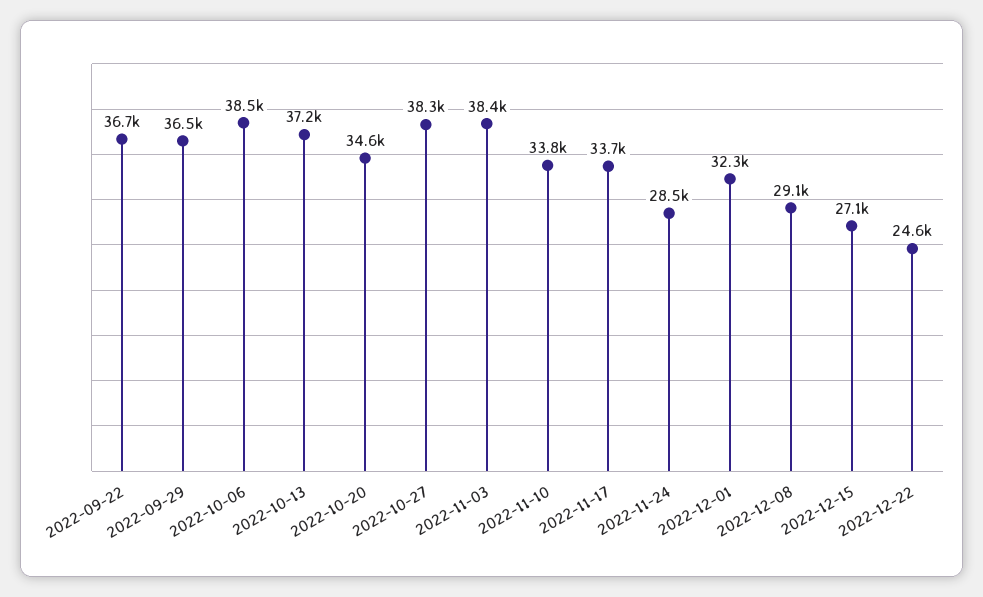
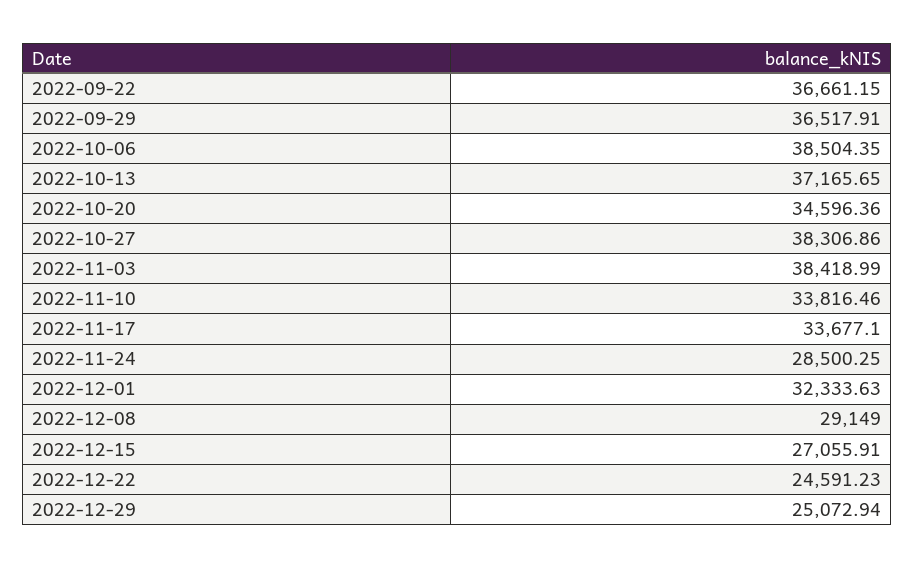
2022-12-29: none -> 25072.94

